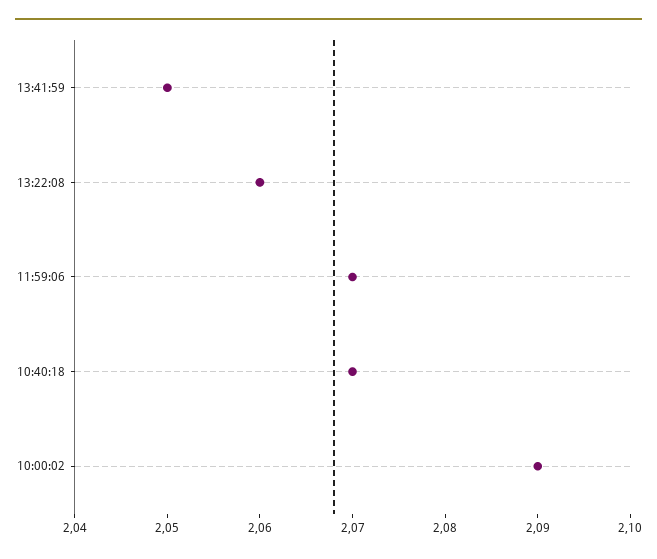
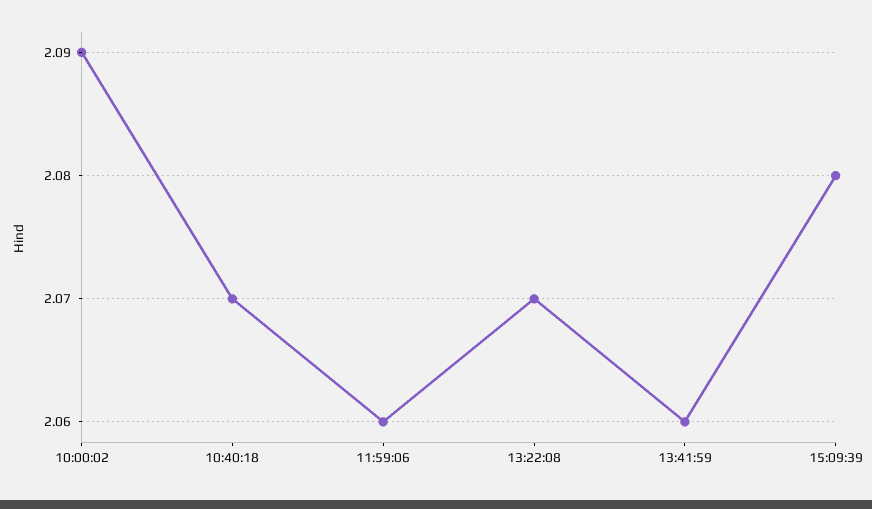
13:41:59: 2.05 -> 2.06
13:22:08: 2.06 -> 2.07
11:59:06: 2.07 -> 2.06
15:09:39: none -> 2.08

